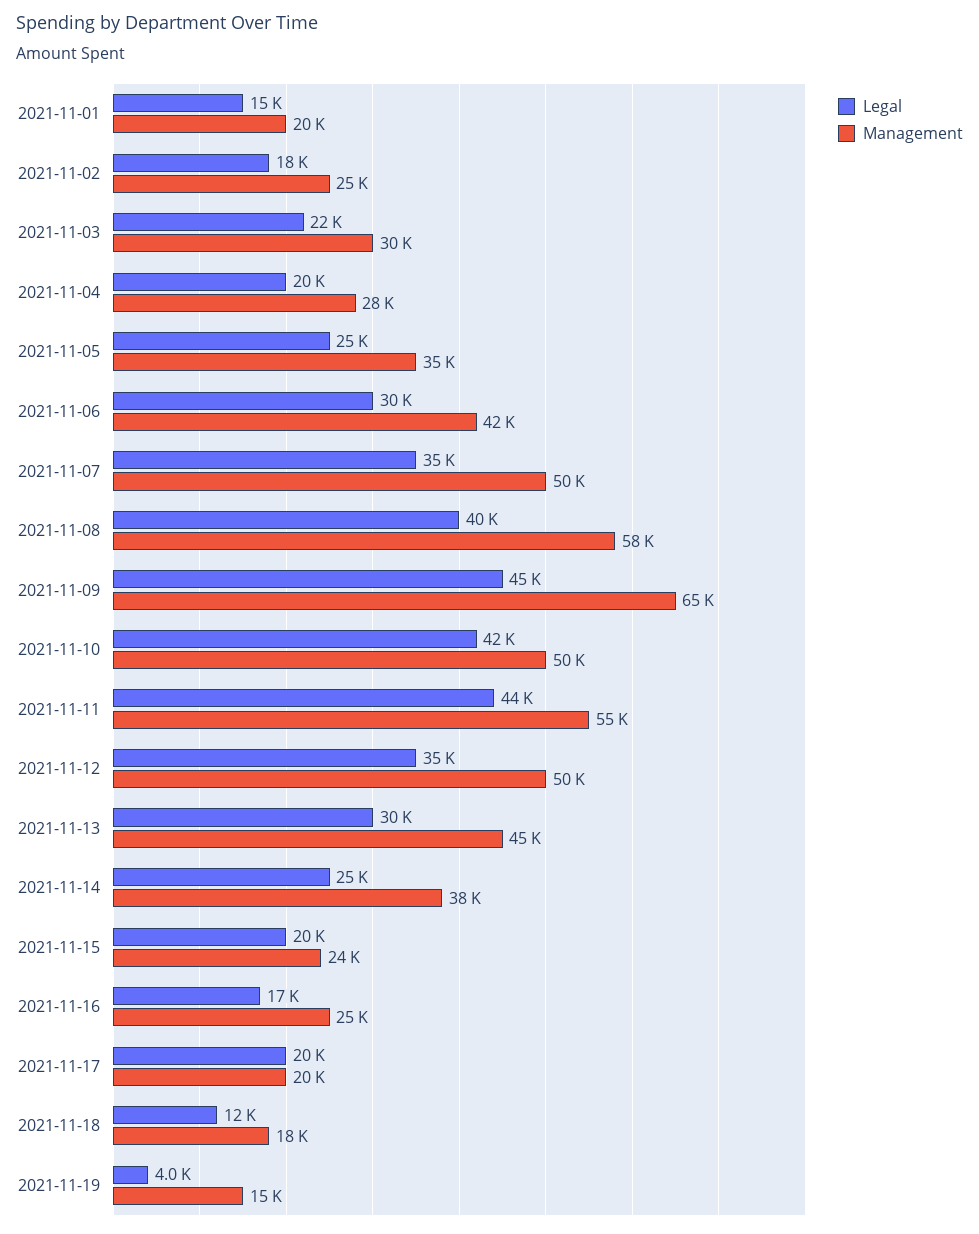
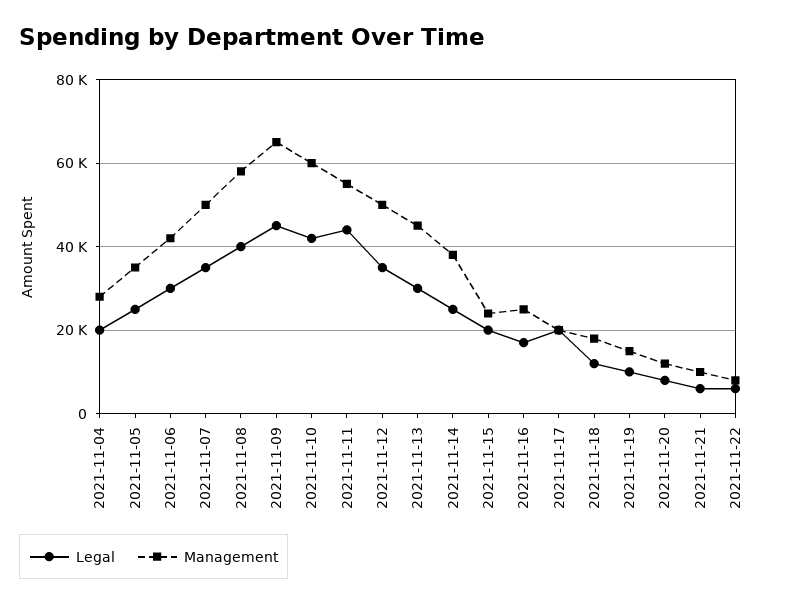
Legal, 2021-11-01: 15000 -> none
Management, 2021-11-01: 20000 -> none
Legal, 2021-11-02: 18000 -> none
Management, 2021-11-02: 25000 -> none
Legal, 2021-11-03: 22000 -> none
Management, 2021-11-03: 30000 -> none
Management, 2021-11-10: 50000 -> 60000
Legal, 2021-11-19: 4000 -> 10000
Legal, 2021-11-20: none -> 8000
Management, 2021-11-20: none -> 12000
Legal, 2021-11-21: none -> 6000
Management, 2021-11-21: none -> 10000
Legal, 2021-11-22: none -> 6000
Management, 2021-11-22: none -> 8000

